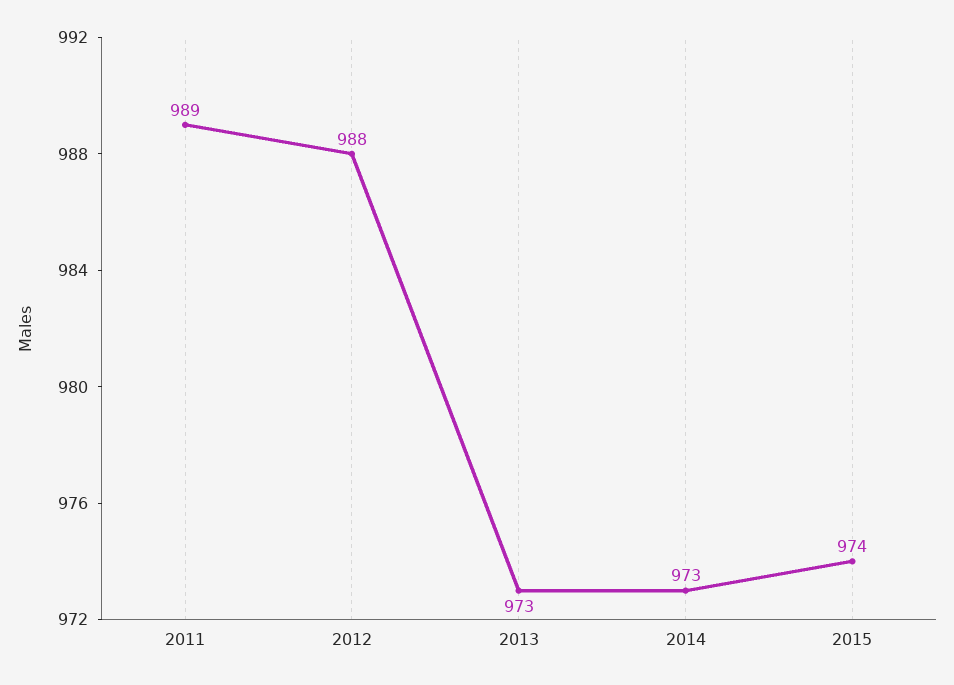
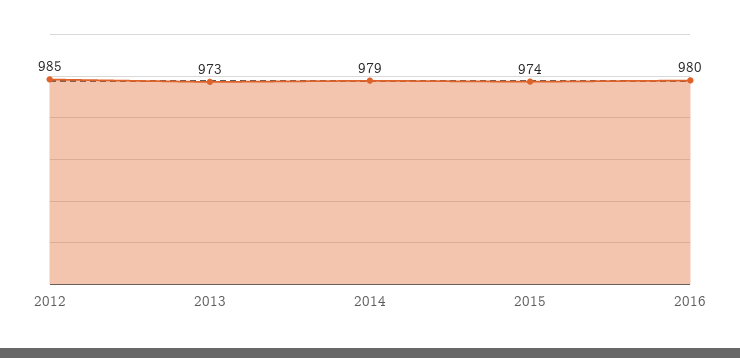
2011: 989 -> none
2012: 988 -> 985
2014: 973 -> 979
2016: none -> 980

